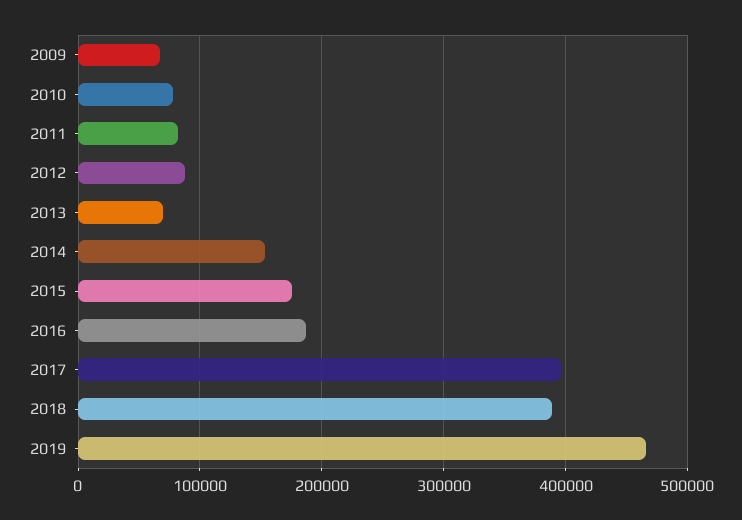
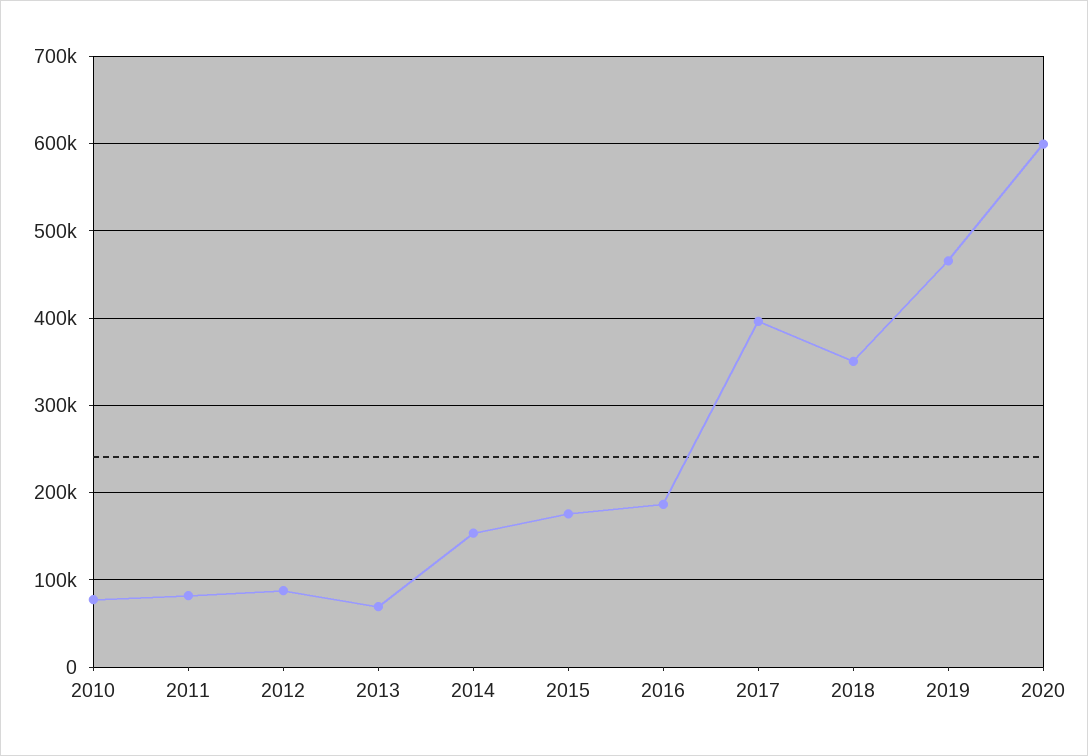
2009: 70000 -> none
2018: 390000 -> 350000
2020: none -> 600000

